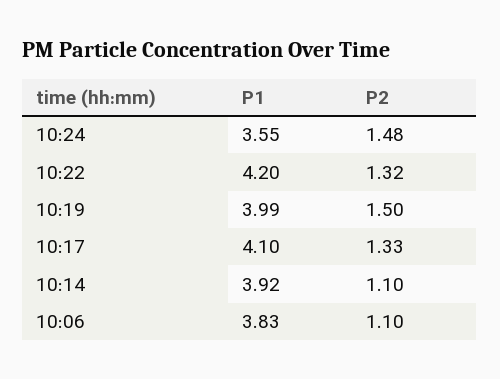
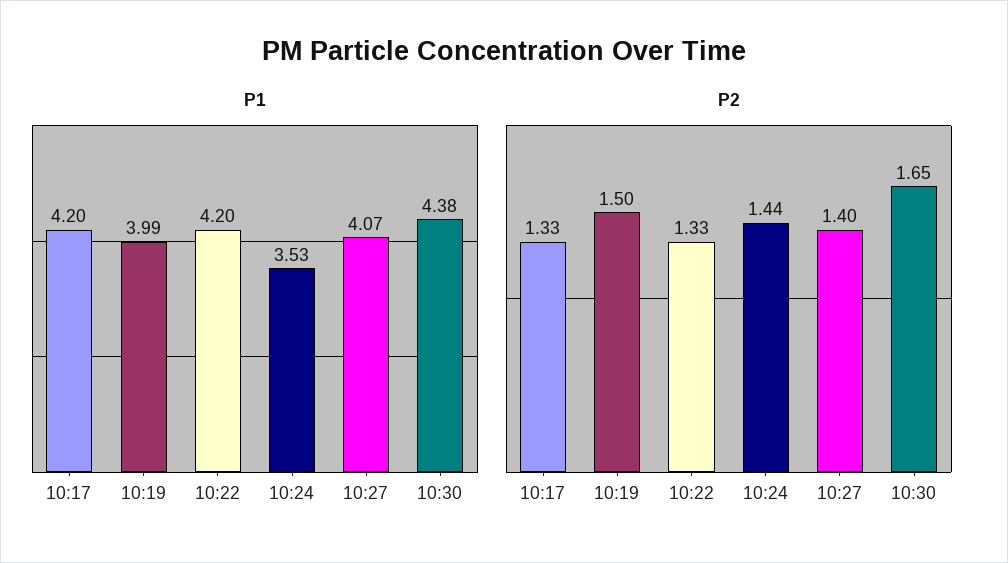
P1, 10:24: 3.55 -> 3.53
P2, 10:24: 1.48 -> 1.44
P2, 10:22: 1.32 -> 1.33
P1, 10:17: 4.1 -> 4.2
P1, 10:14: 3.92 -> none
P2, 10:14: 1.1 -> none
P1, 10:06: 3.83 -> none
P2, 10:06: 1.1 -> none
P1, 10:27: none -> 4.07
P1, 10:30: none -> 4.38
P2, 10:27: none -> 1.4
P2, 10:30: none -> 1.65

